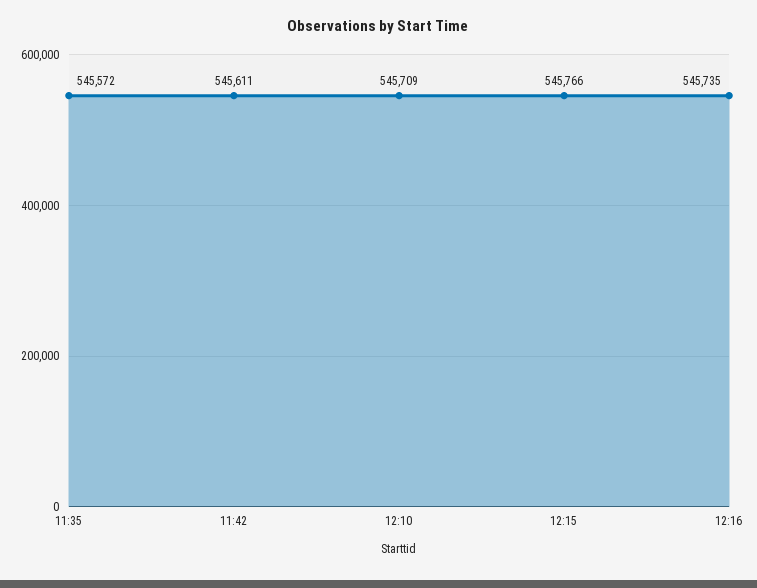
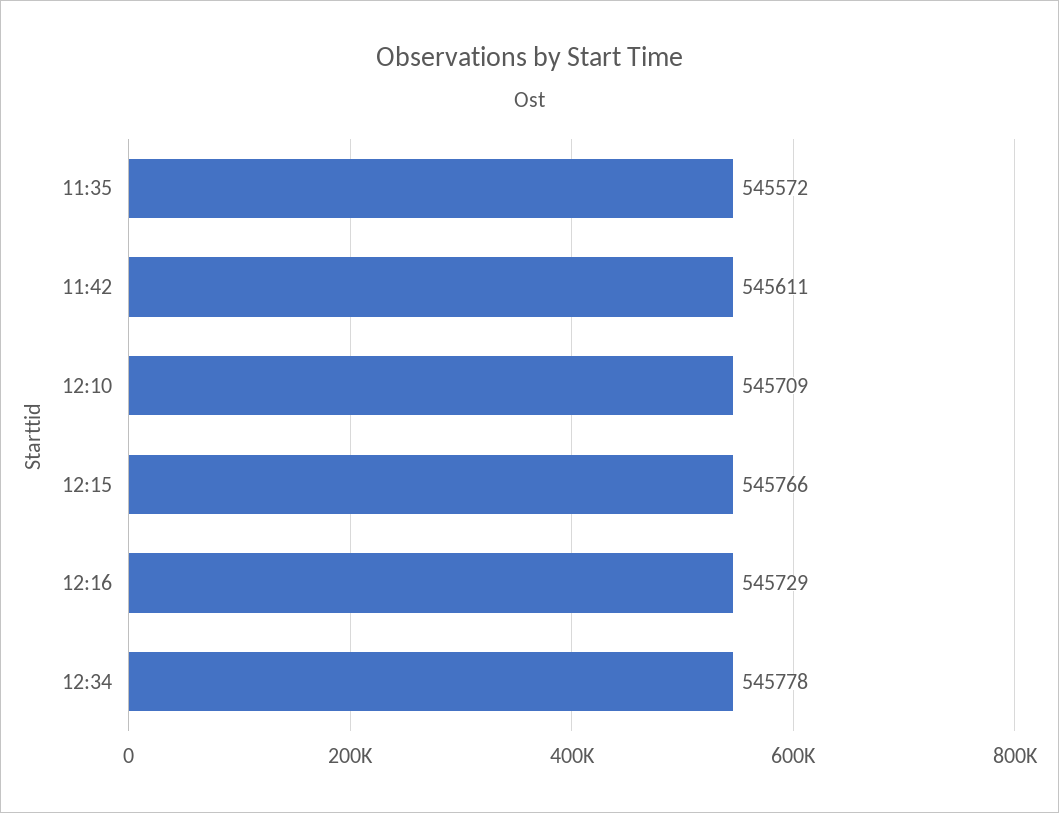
12:16: 545735 -> 545729
12:34: none -> 545778

